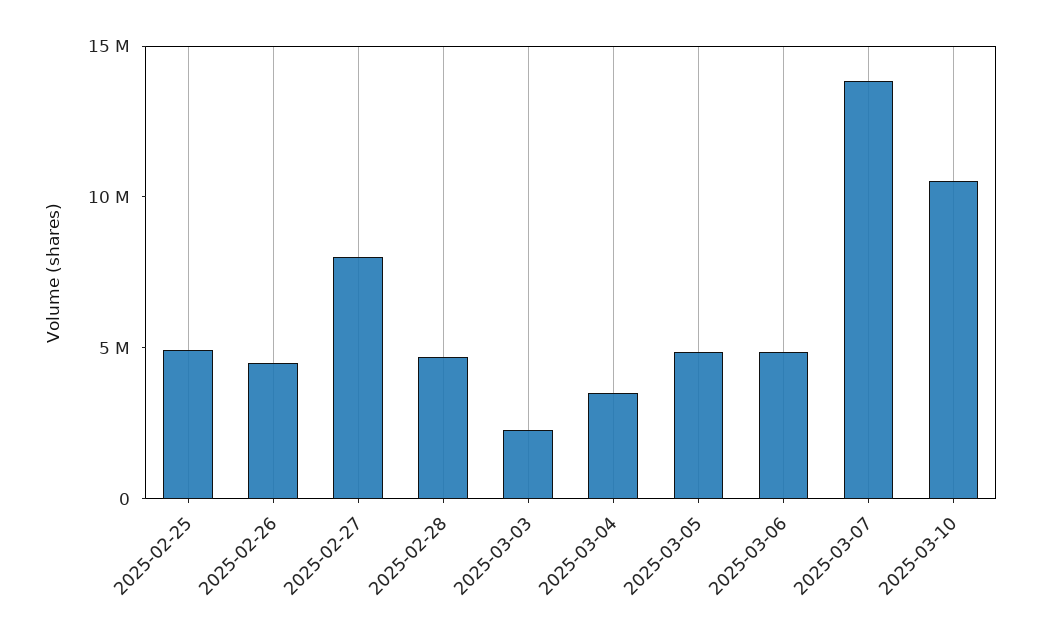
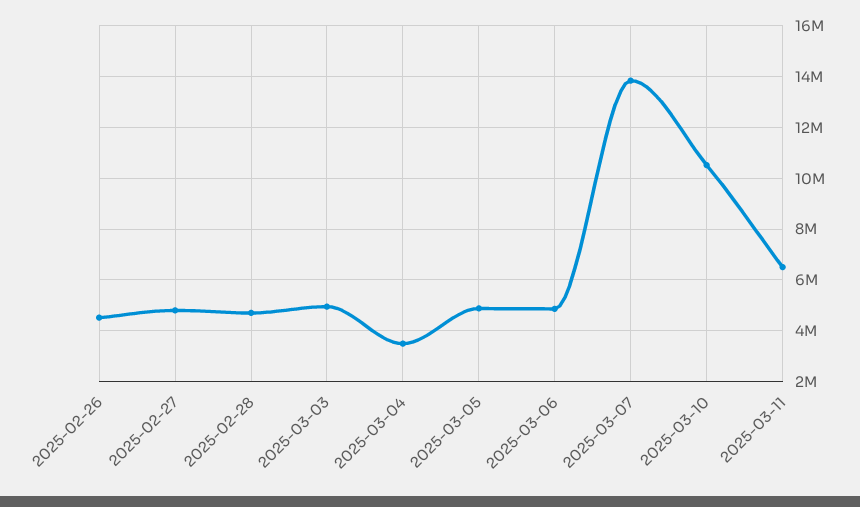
2025-02-25: 5000000 -> none
2025-02-27: 8000000 -> 4750000
2025-03-03: 2000000 -> 5000000
2025-03-11: none -> 6500000

